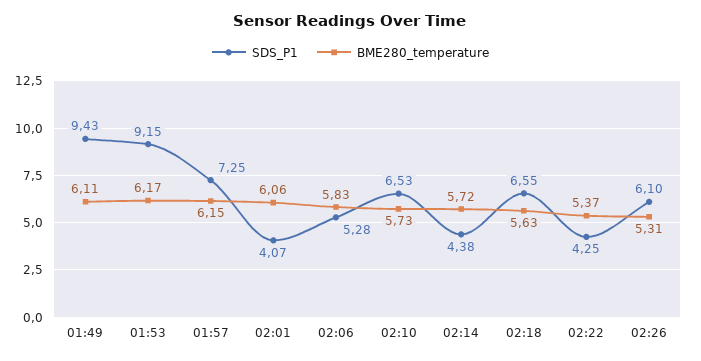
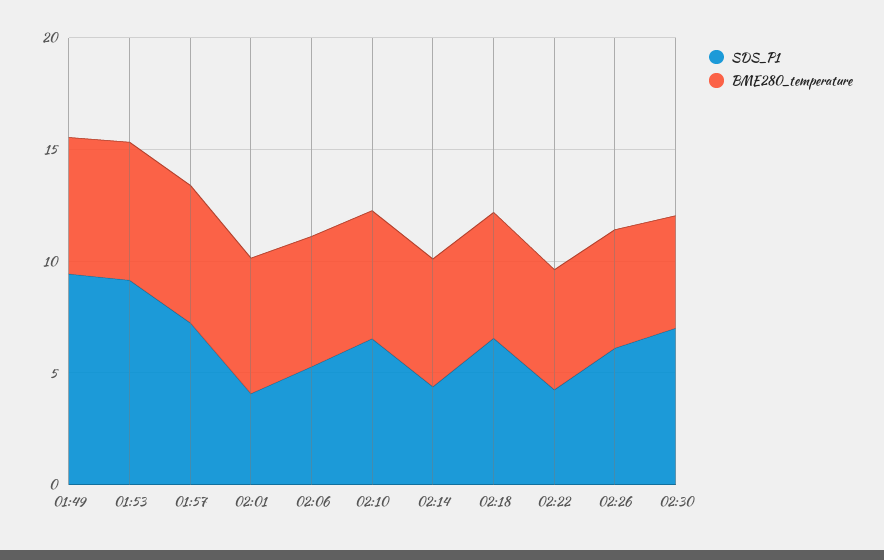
SDS_P1, 02:30: none -> 7
BME280_temperature, 02:30: none -> 5

